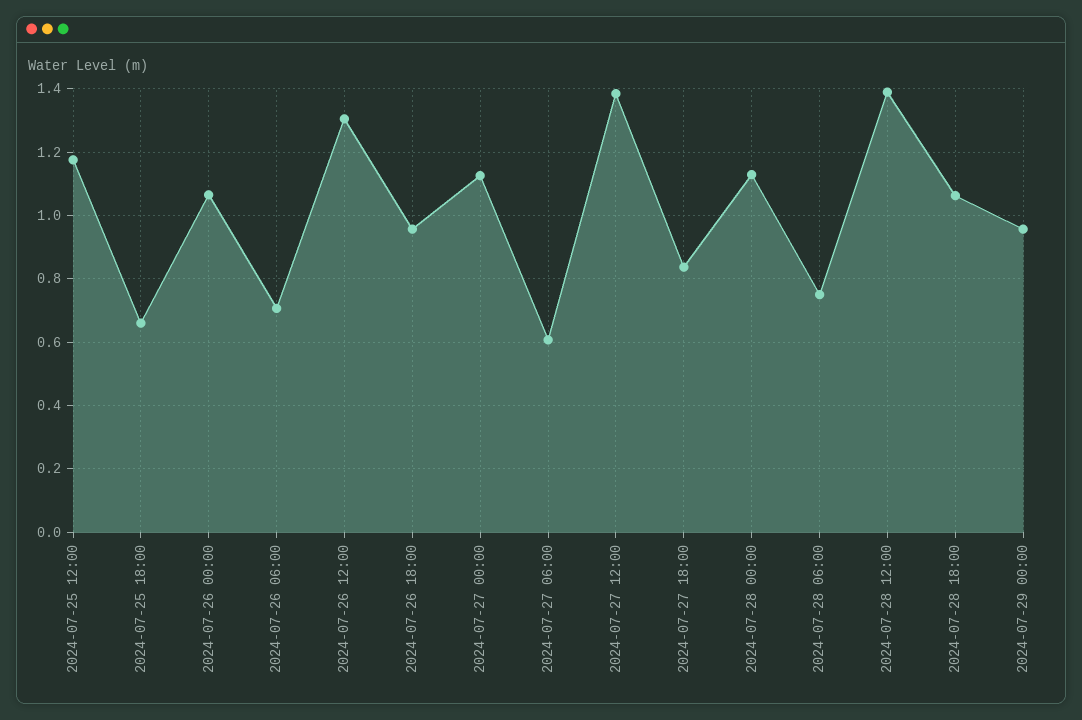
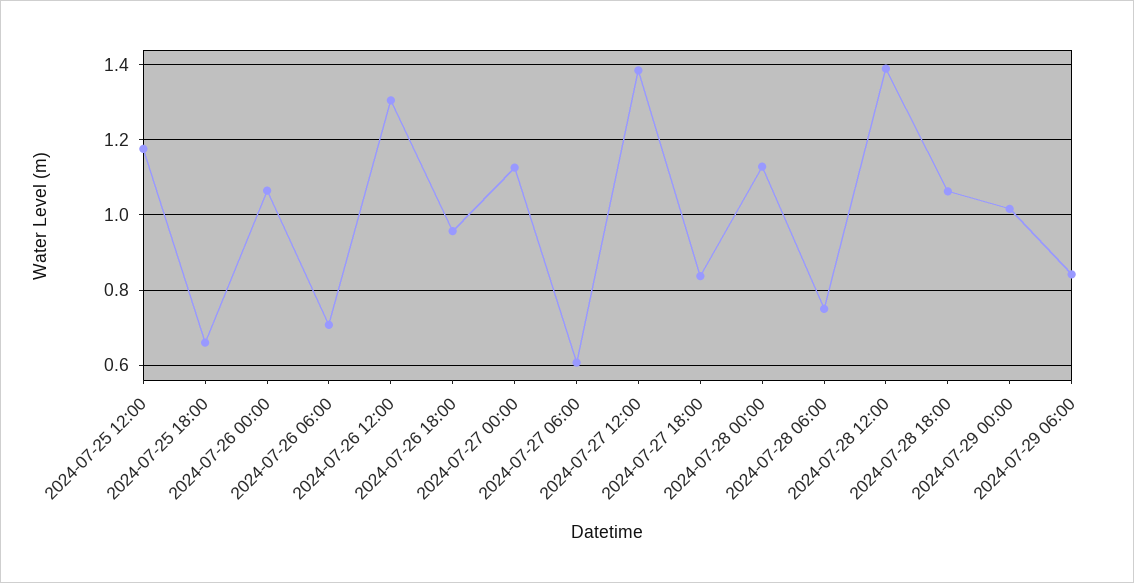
2024-07-29 00:00: 0.96 -> 1.02
2024-07-29 06:00: none -> 0.84

